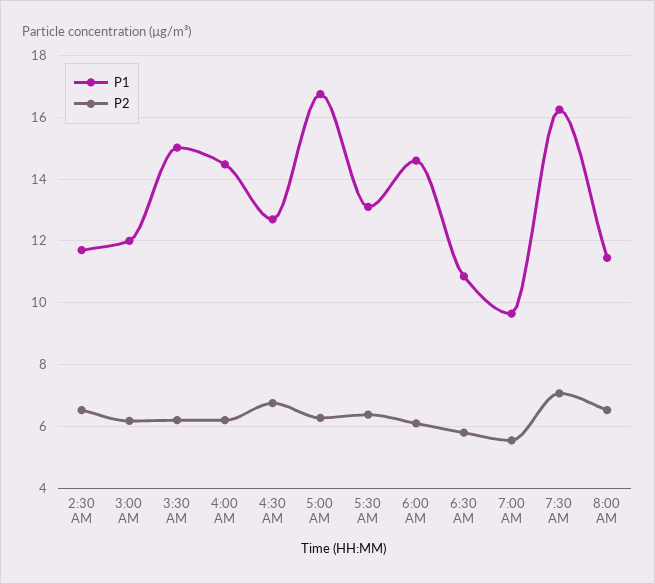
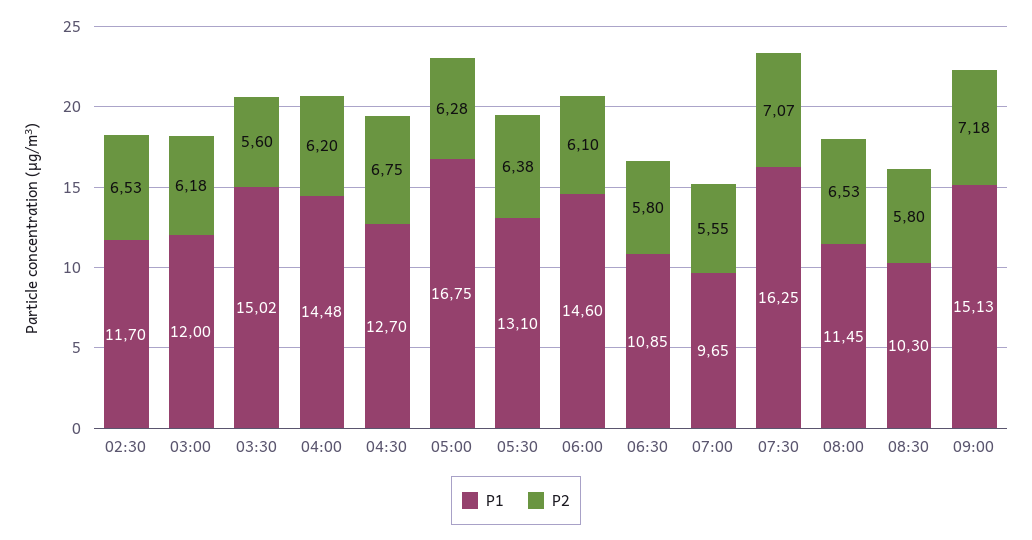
P2, 3:30 AM: 6.2 -> 5.6
P1, 08:30: none -> 10.3
P2, 08:30: none -> 5.8
P1, 09:00: none -> 15.13
P2, 09:00: none -> 7.18

